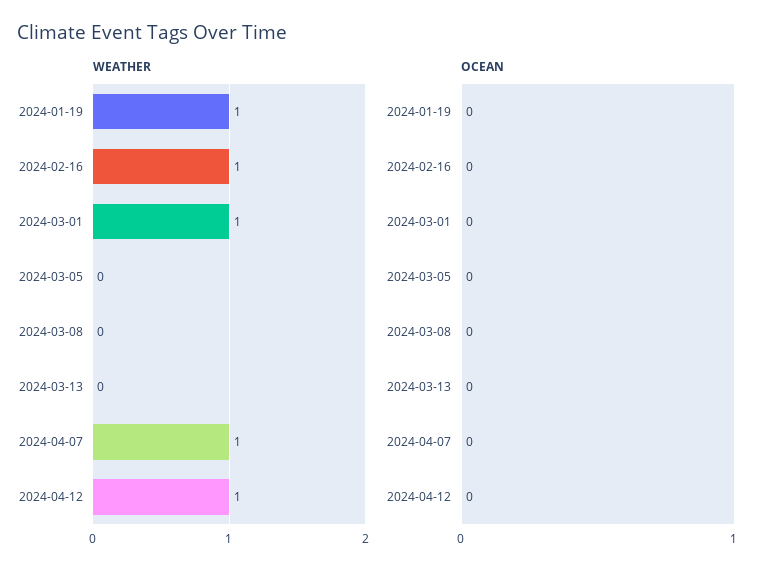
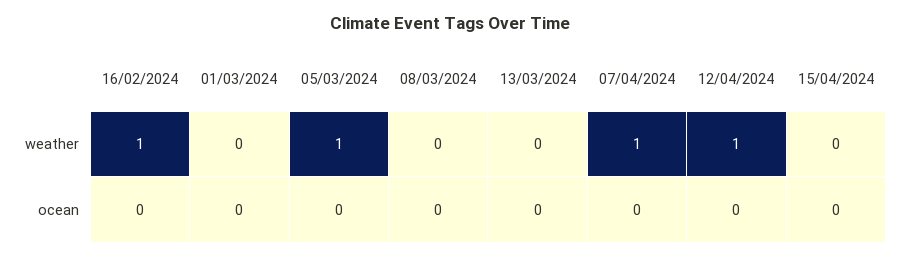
WEATHER, 2024-01-19: 1 -> none
WEATHER, 2024-03-01: 1 -> 0
WEATHER, 2024-03-05: 0 -> 1
OCEAN, 2024-01-19: 0 -> none
WEATHER, 15/04/2024: none -> 0
OCEAN, 15/04/2024: none -> 0

